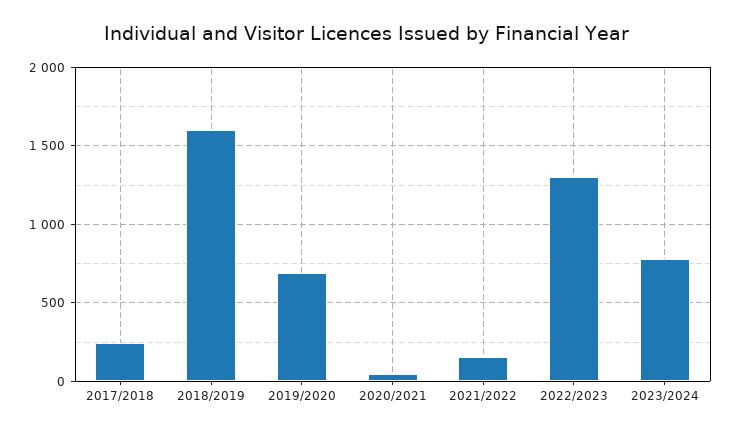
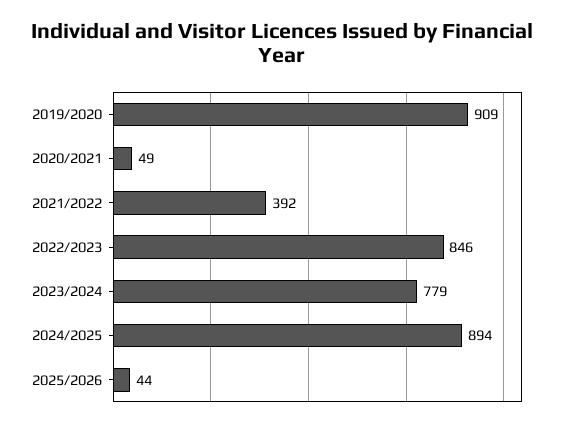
2017/2018: 250 -> none
2018/2019: 1600 -> none
2019/2020: 700 -> 909
2021/2022: 150 -> 392
2022/2023: 1300 -> 846
2024/2025: none -> 894
2025/2026: none -> 44

